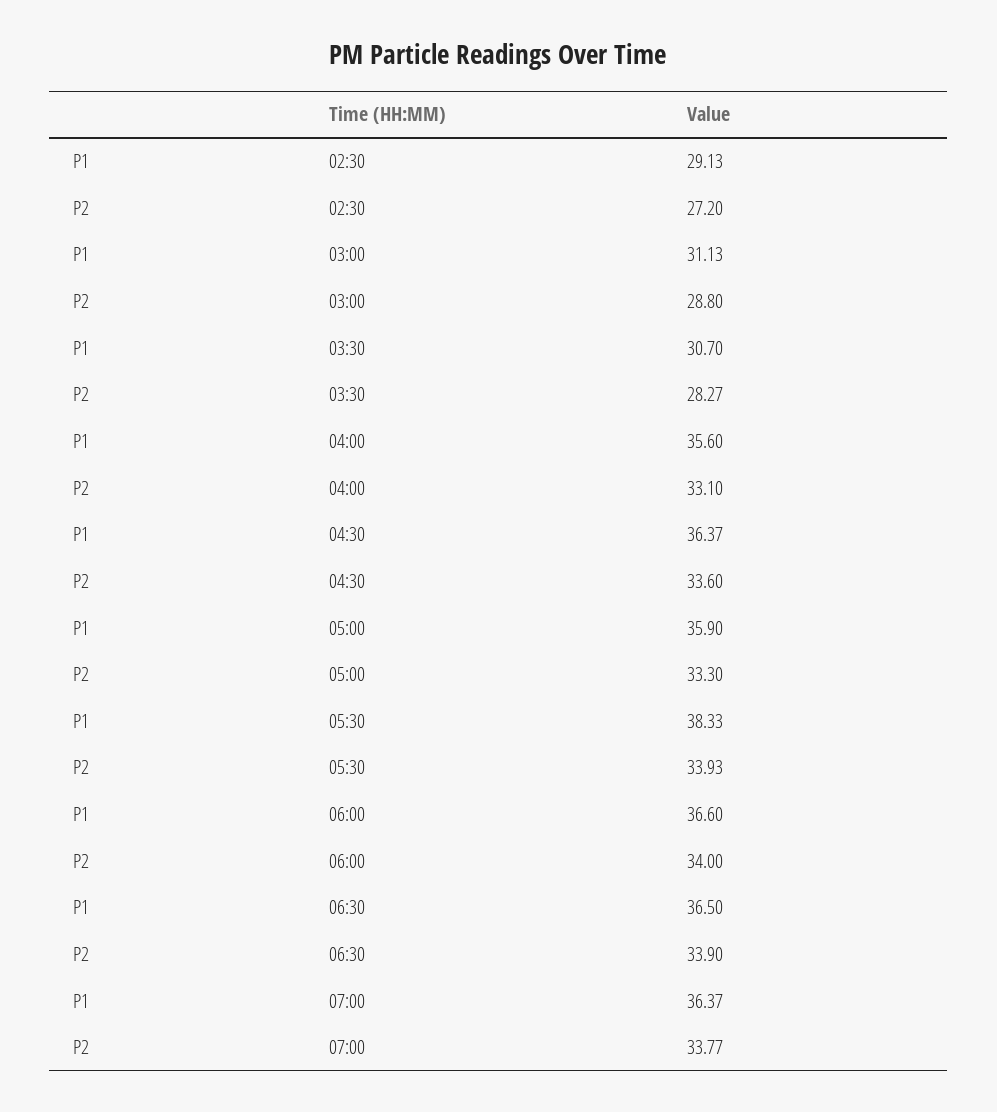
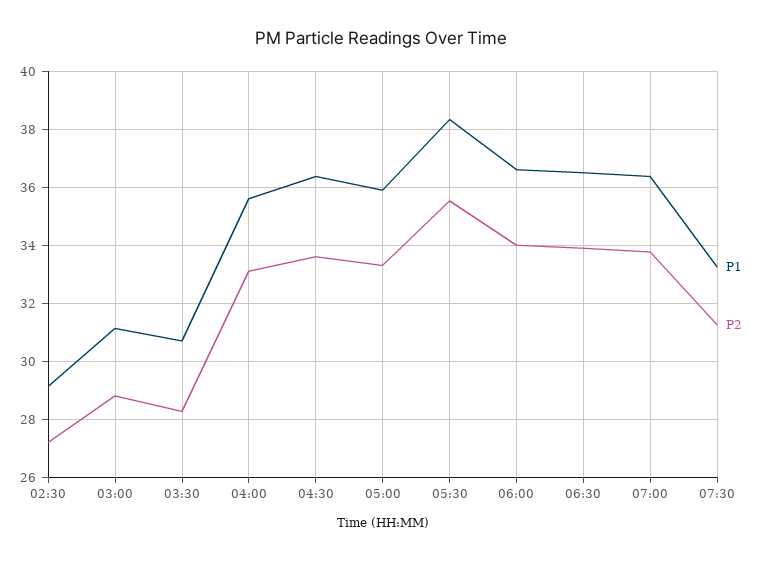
P2, 05:30: 33.93 -> 35.5
P1, 07:30: none -> 33.25
P2, 07:30: none -> 31.25

